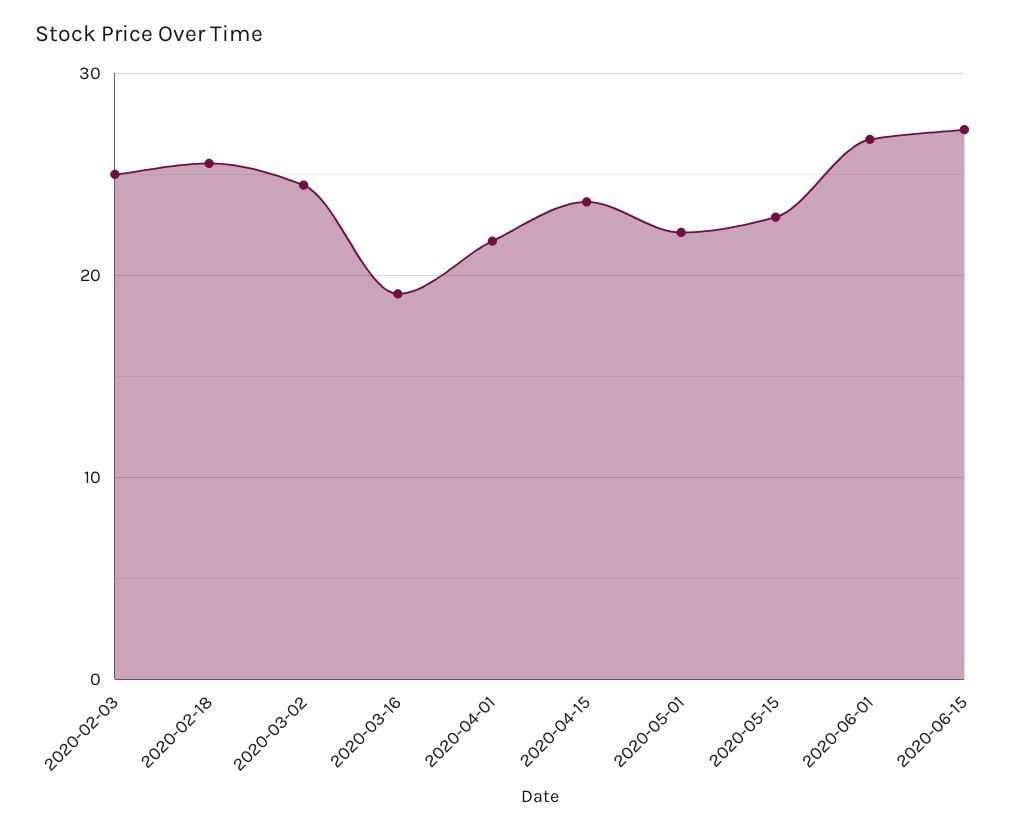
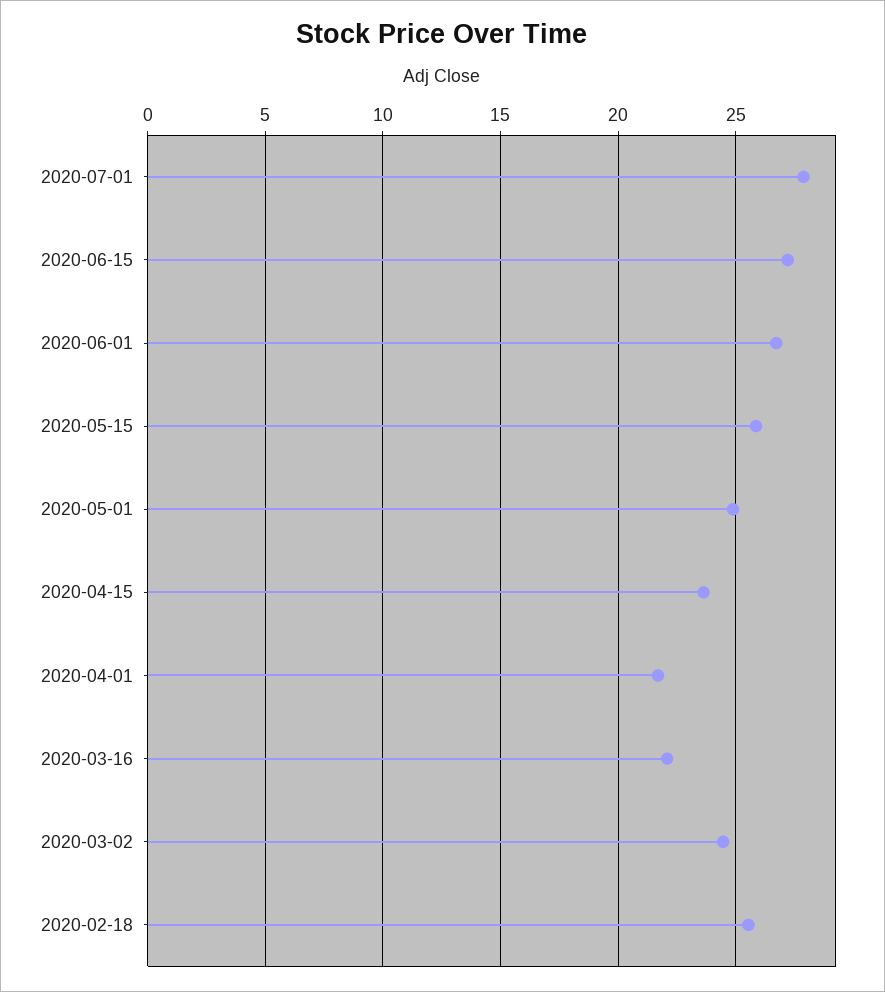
2020-02-03: 25 -> none
2020-03-16: 19 -> 22
2020-05-01: 22 -> 25
2020-05-15: 23 -> 26
2020-07-01: none -> 28

